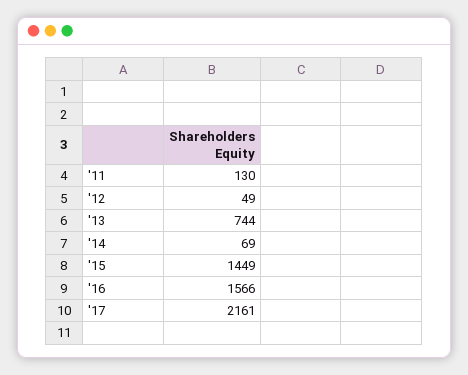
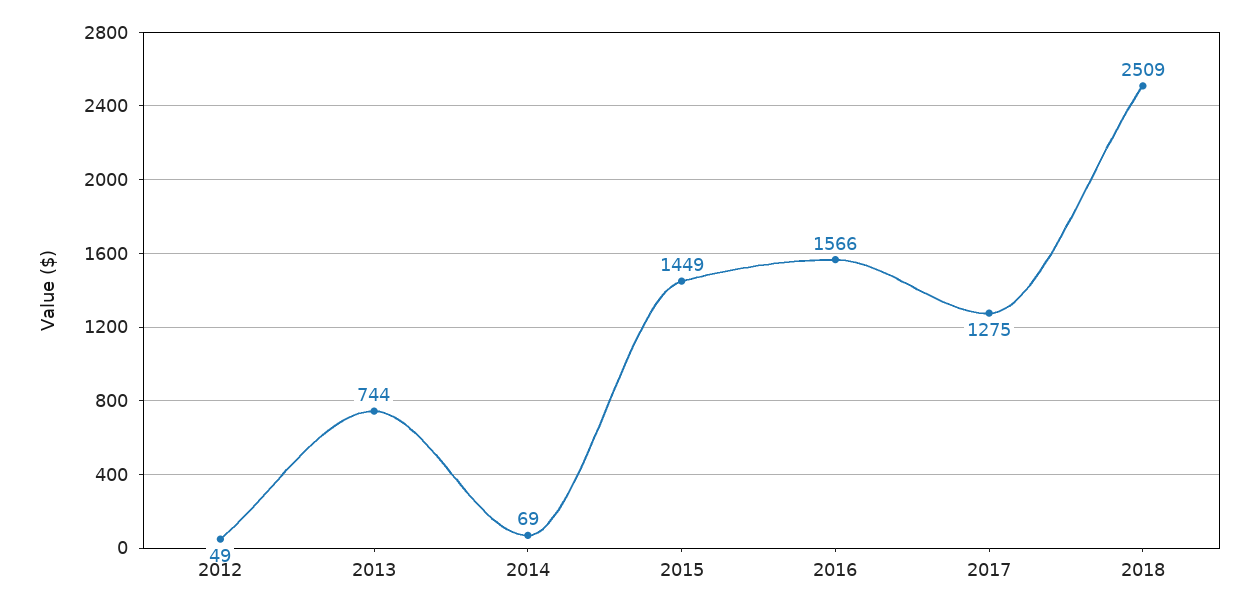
'11: 130 -> none
'17: 2161 -> 1275
2018: none -> 2509

